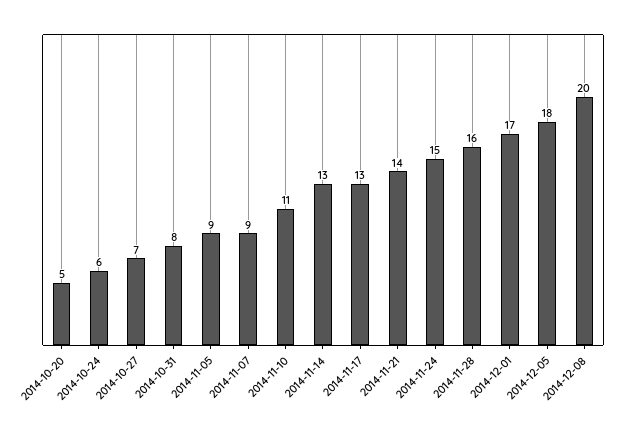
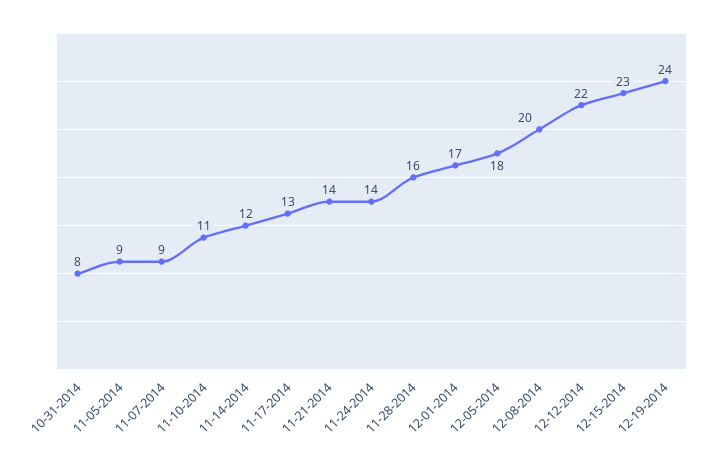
2014-10-20: 5 -> none
2014-10-24: 6 -> none
2014-10-27: 7 -> none
2014-11-14: 13 -> 12
2014-11-24: 15 -> 14
12-12-2014: none -> 22
12-15-2014: none -> 23
12-19-2014: none -> 24

